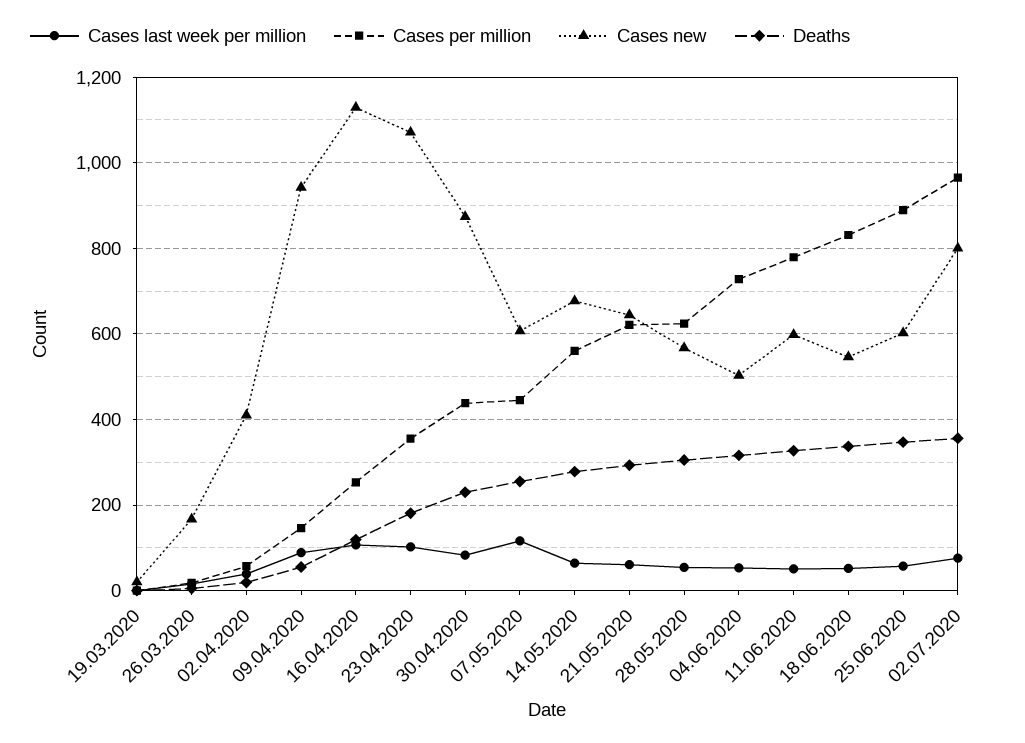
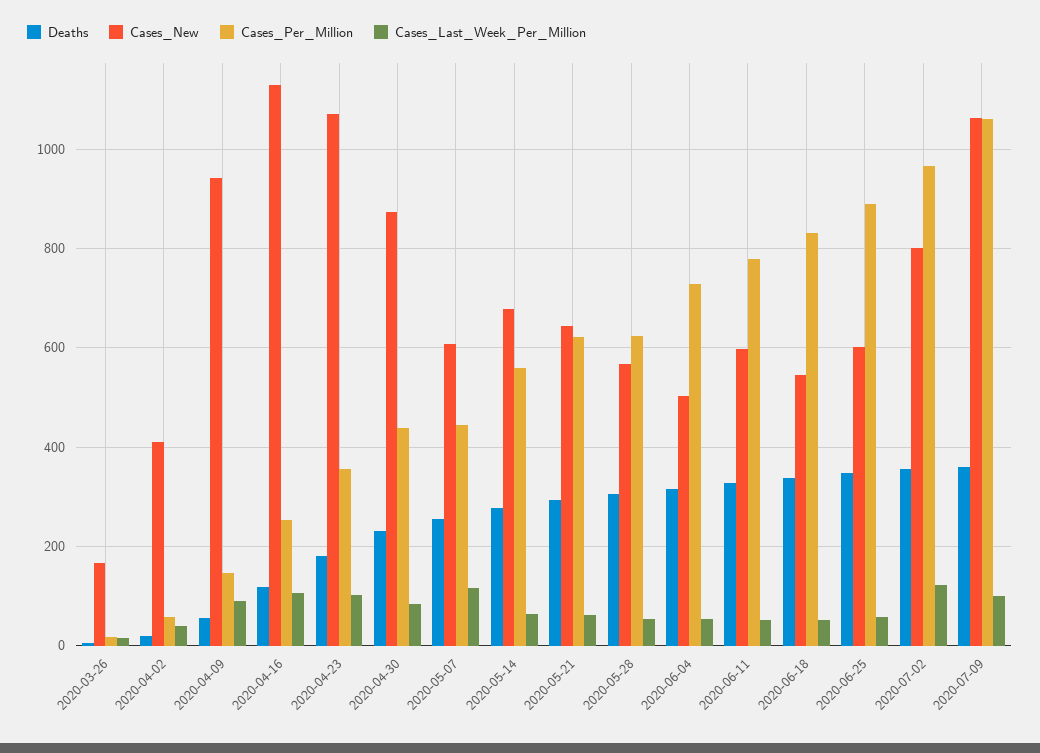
Cases last week per million, 19.03.2020: 0 -> none
Cases per million, 19.03.2020: 0 -> none
Cases new, 19.03.2020: 20 -> none
Deaths, 19.03.2020: 0 -> none
Cases last week per million, 02.07.2020: 80 -> 120
Deaths, 2020-07-09: none -> 360
Cases new, 2020-07-09: none -> 1060
Cases per million, 2020-07-09: none -> 1060
Cases last week per million, 2020-07-09: none -> 100

